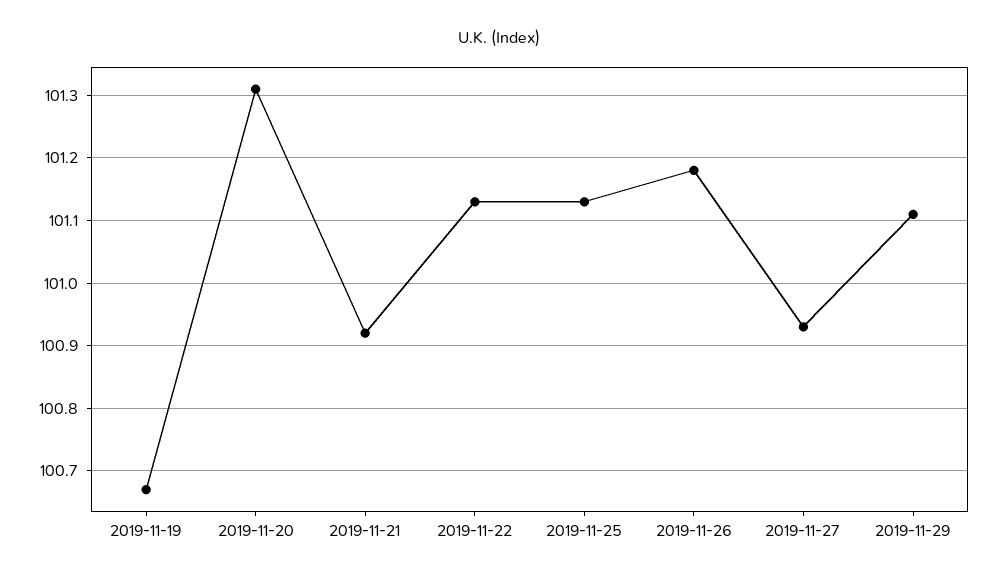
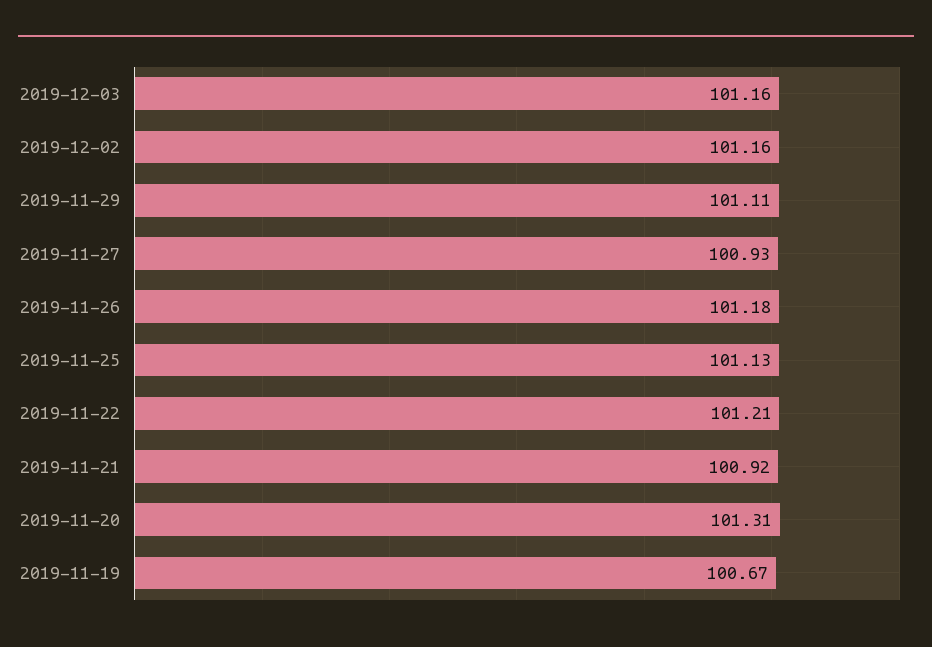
2019-11-22: 101.13 -> 101.21
2019-12-03: none -> 101.16
2019-12-02: none -> 101.16

